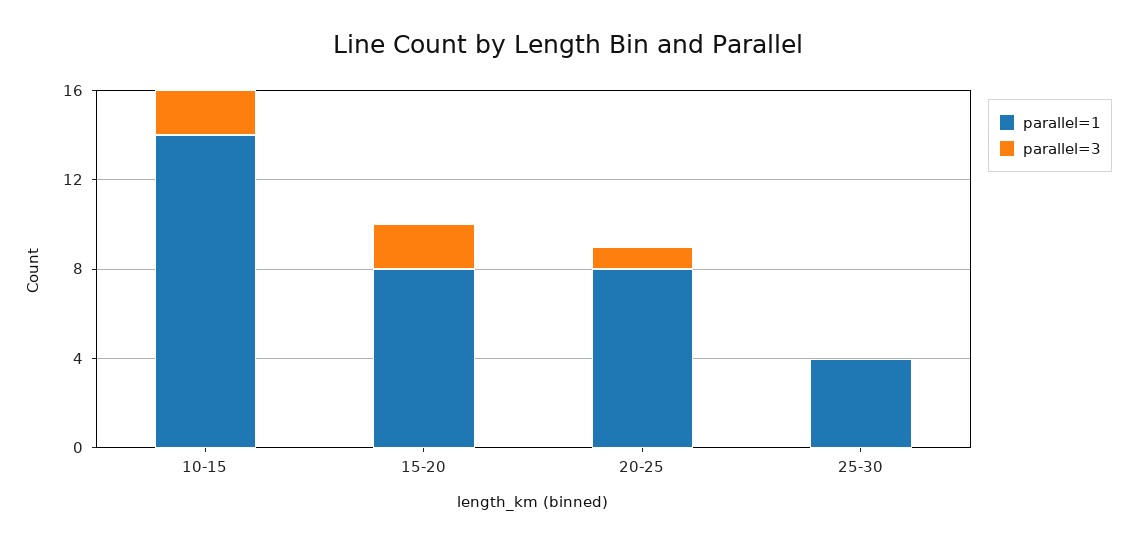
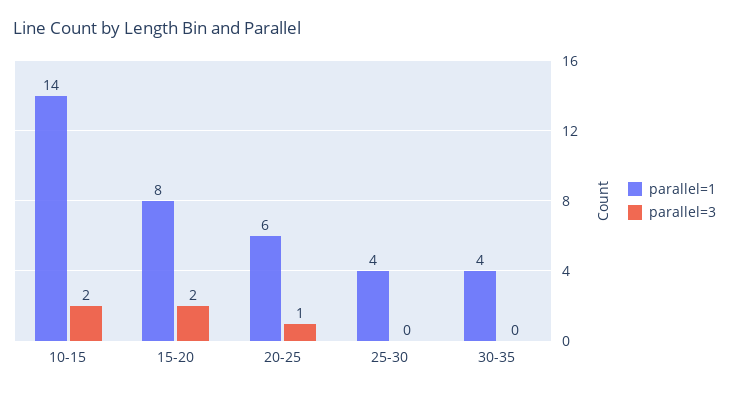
parallel=1, 20-25: 8 -> 6
parallel=1, 30-35: none -> 4
parallel=3, 30-35: none -> 0

